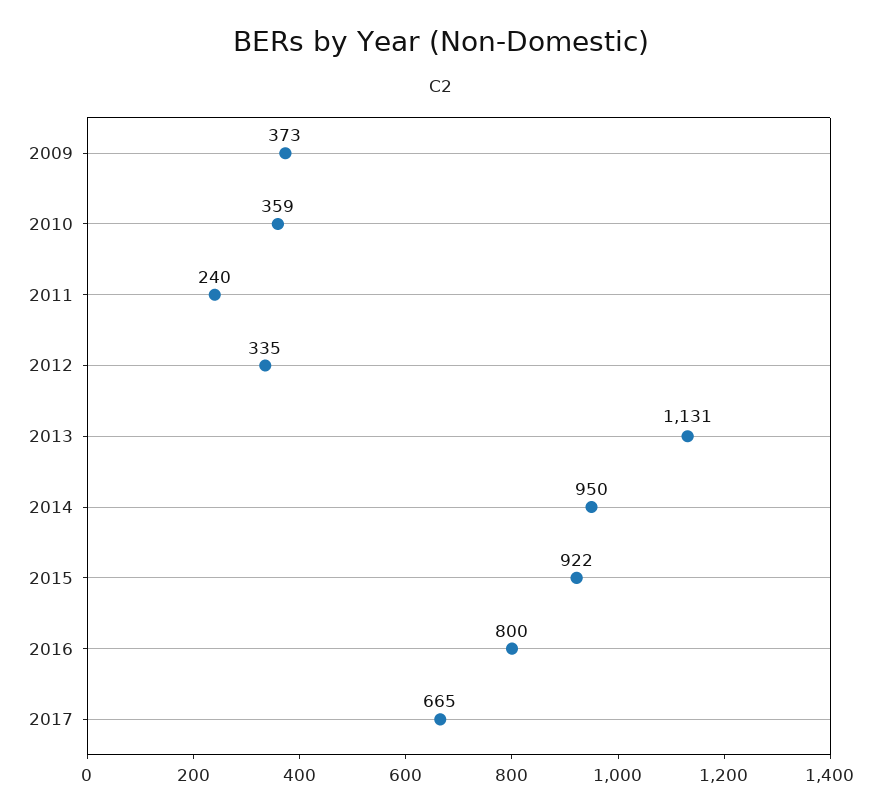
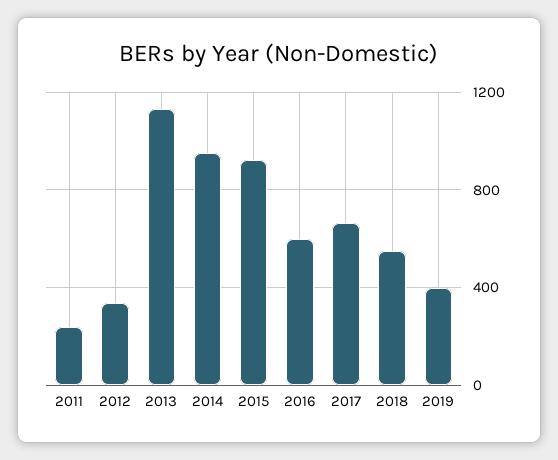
2009: 373 -> none
2010: 359 -> none
2016: 800 -> 600
2018: none -> 550
2019: none -> 400

